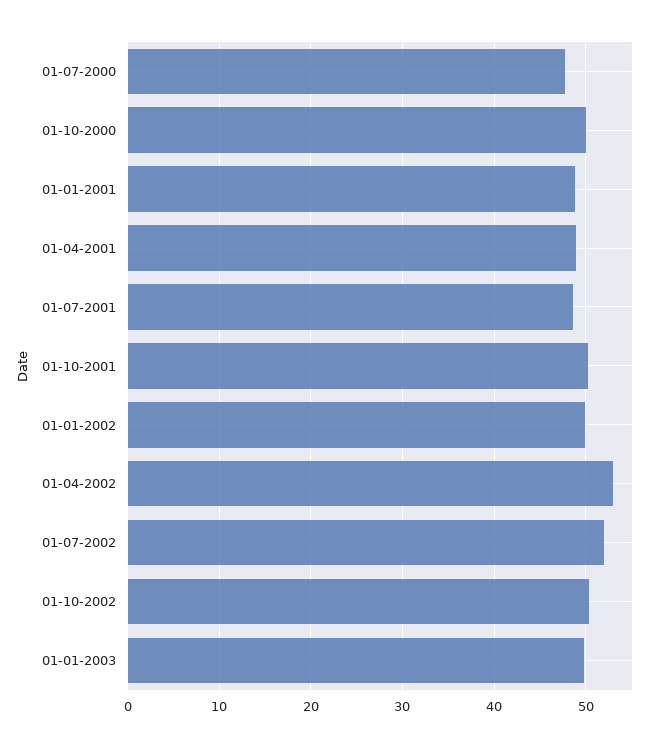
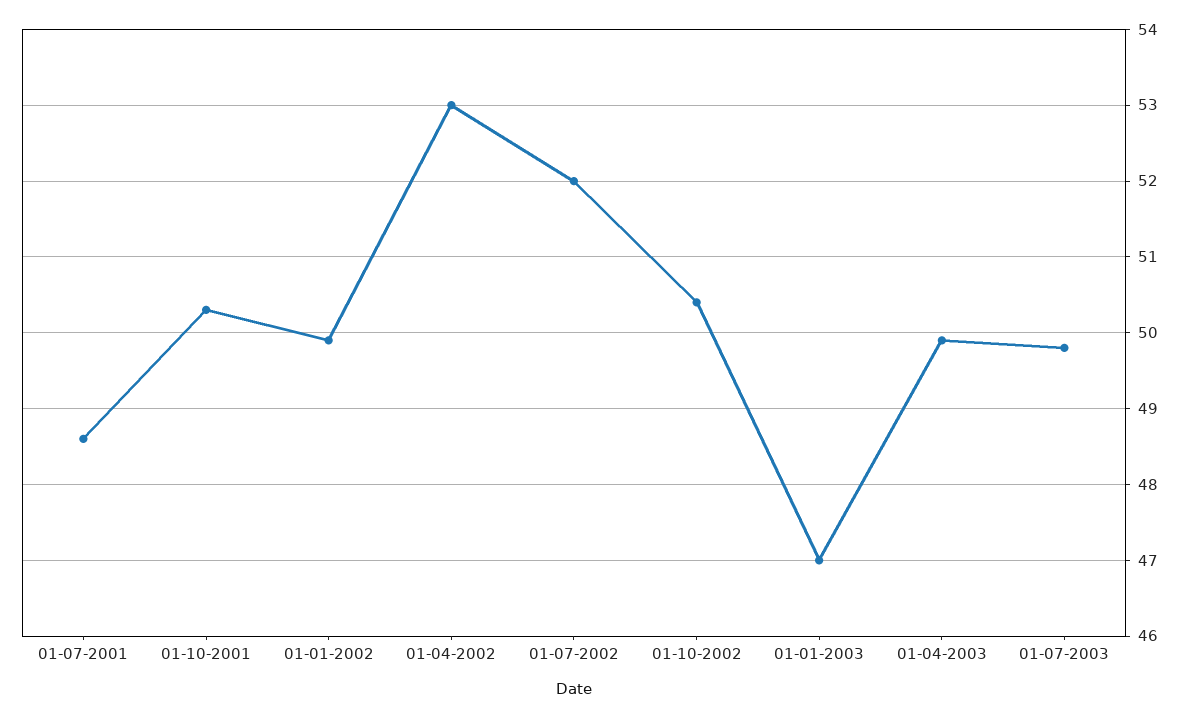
01-07-2000: 48 -> none
01-10-2000: 50 -> none
01-01-2001: 49 -> none
01-04-2001: 49 -> none
01-01-2003: 50 -> 47
01-04-2003: none -> 49.9
01-07-2003: none -> 49.8

